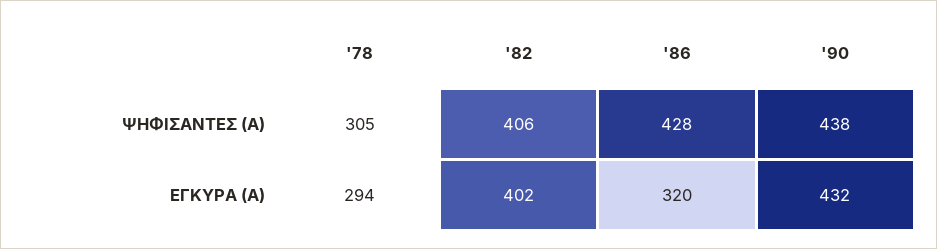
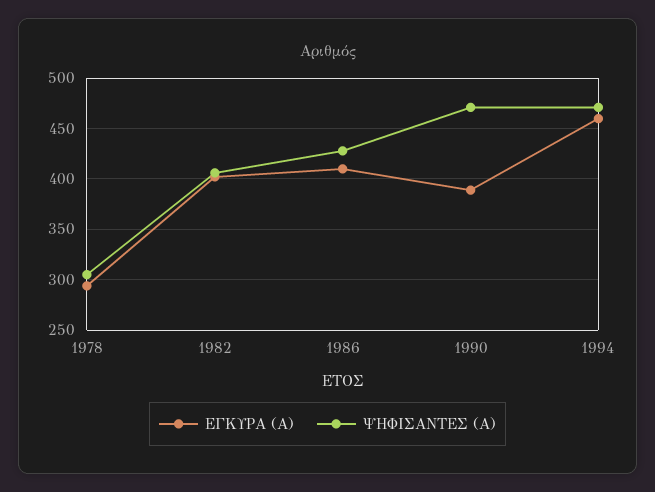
ΨΗΦΙΣΑΝΤΕΣ (Α), '90: 438 -> 470
ΕΓΚΥΡΑ (Α), '86: 320 -> 410
ΕΓΚΥΡΑ (Α), '90: 432 -> 390
ΕΓΚΥΡΑ (Α), 1994: none -> 460
ΨΗΦΙΣΑΝΤΕΣ (Α), 1994: none -> 470

